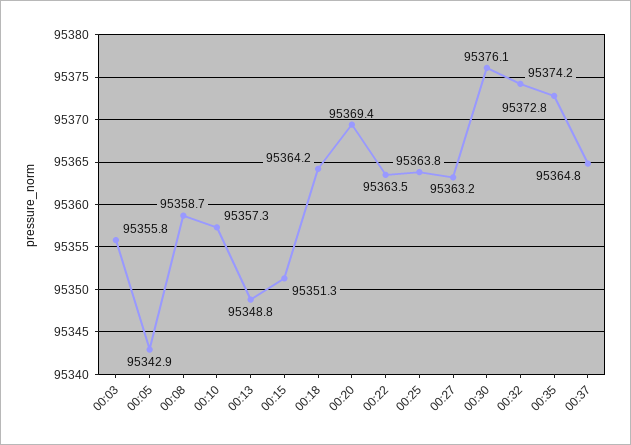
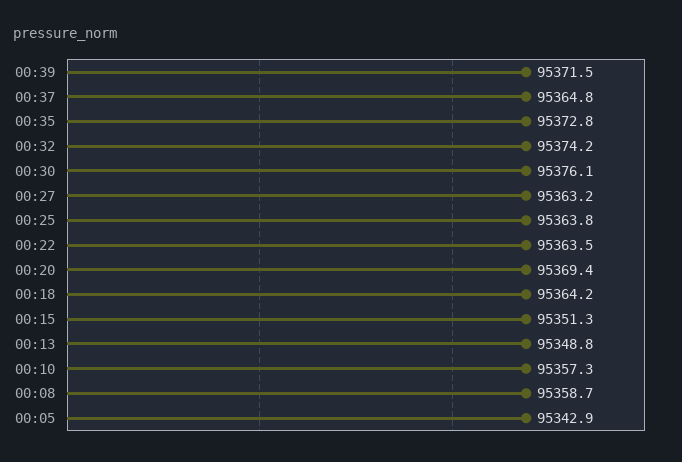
00:03: 95355.8 -> none
00:39: none -> 95371.5

